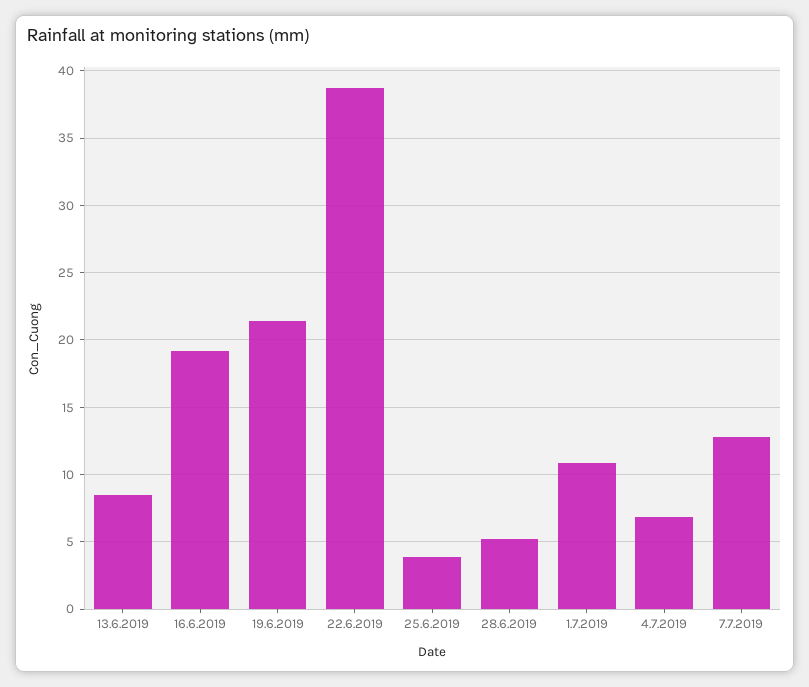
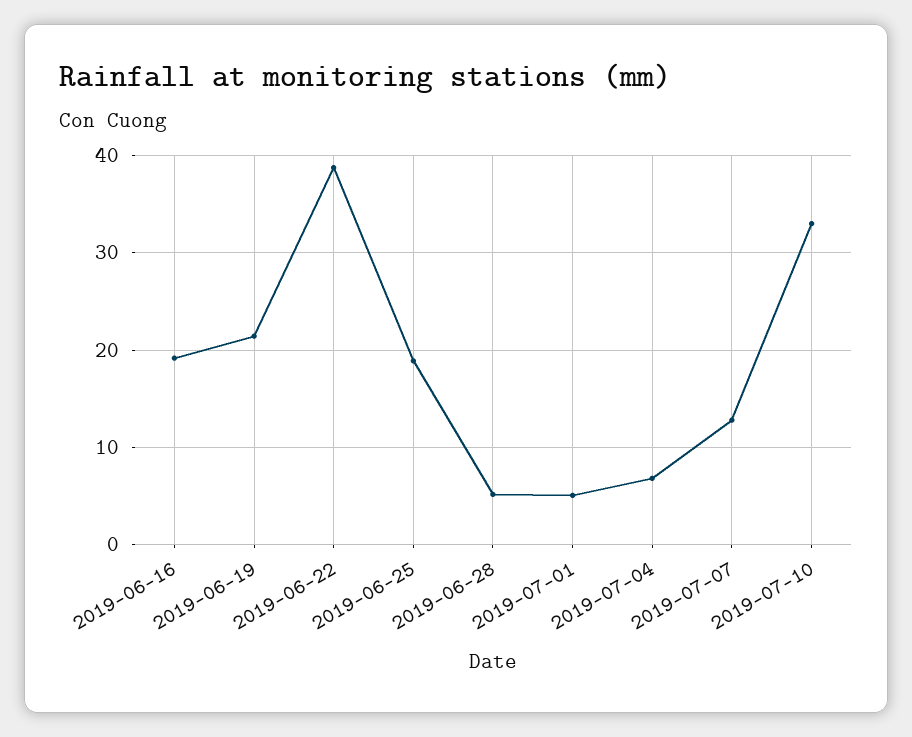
13.6.2019: 8.5 -> none
25.6.2019: 4 -> 19
1.7.2019: 11 -> 5
2019-07-10: none -> 33

